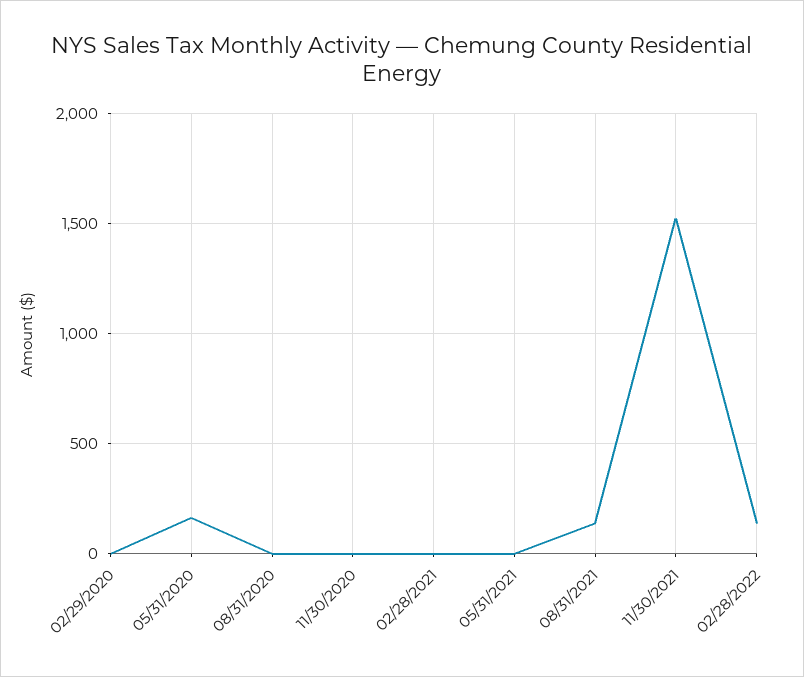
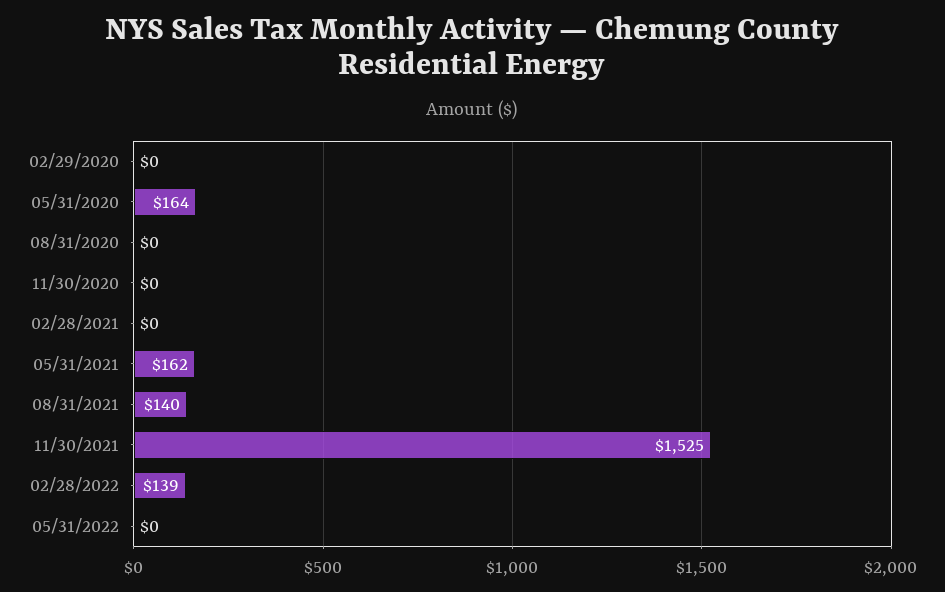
05/31/2021: 0 -> 162
05/31/2022: none -> 0

